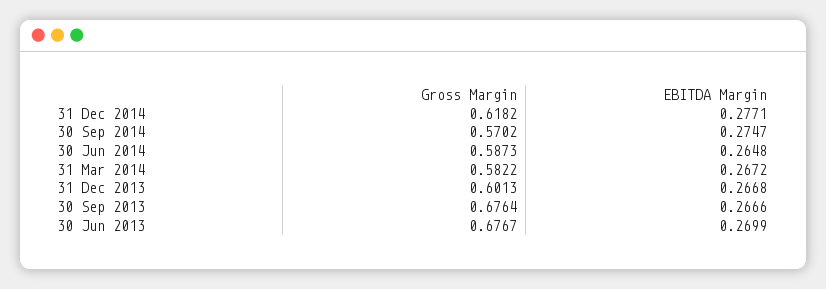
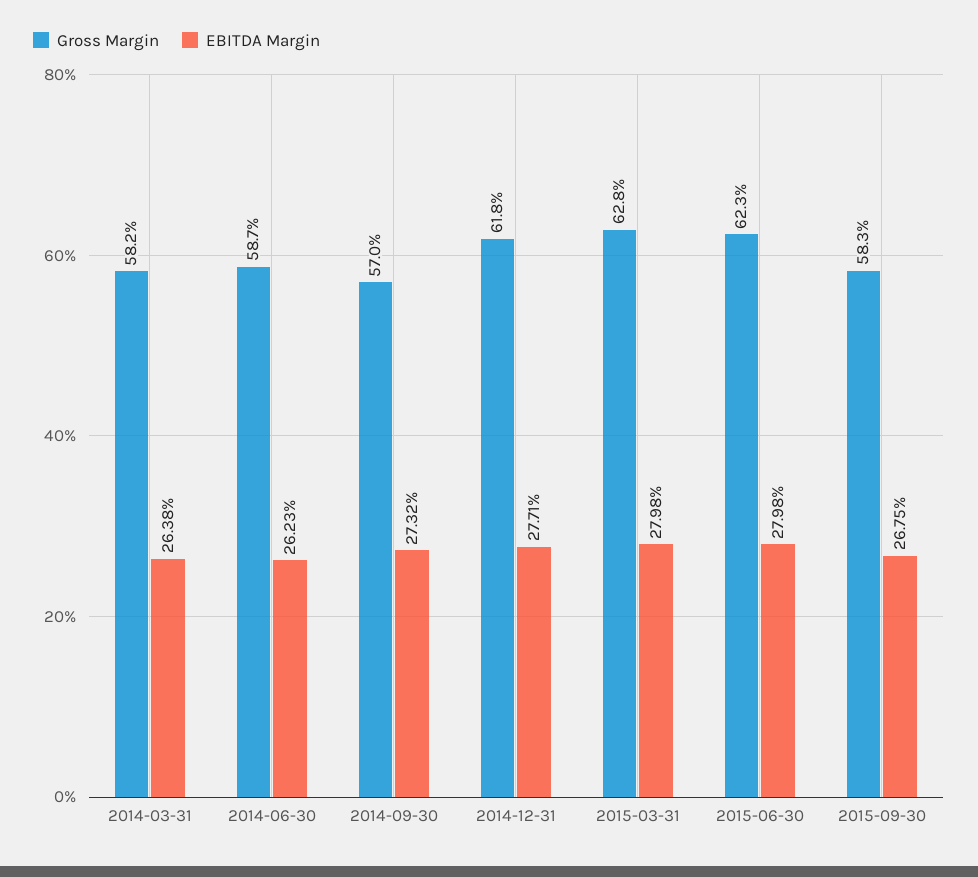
EBITDA Margin, 30 Sep 2014: 0.2747 -> 0.2732
EBITDA Margin, 30 Jun 2014: 0.2648 -> 0.2623
EBITDA Margin, 31 Mar 2014: 0.2672 -> 0.2638
Gross Margin, 31 Dec 2013: 0.6013 -> none
EBITDA Margin, 31 Dec 2013: 0.2668 -> none
Gross Margin, 30 Sep 2013: 0.6764 -> none
EBITDA Margin, 30 Sep 2013: 0.2666 -> none
Gross Margin, 30 Jun 2013: 0.6767 -> none
EBITDA Margin, 30 Jun 2013: 0.2699 -> none
Gross Margin, 2015-03-31: none -> 0.628
EBITDA Margin, 2015-03-31: none -> 0.2798
Gross Margin, 2015-06-30: none -> 0.623
EBITDA Margin, 2015-06-30: none -> 0.2798
Gross Margin, 2015-09-30: none -> 0.583
EBITDA Margin, 2015-09-30: none -> 0.2675

